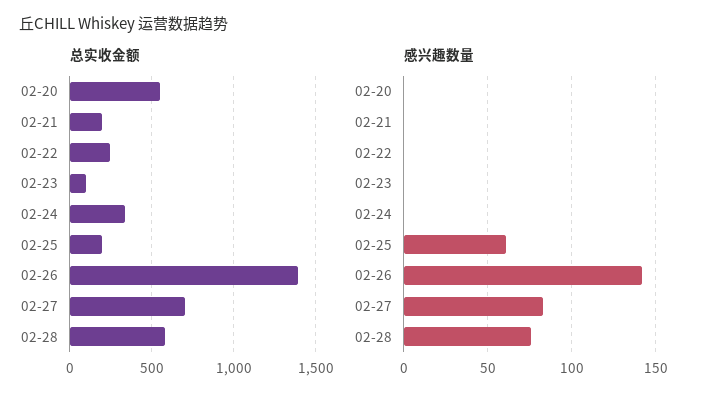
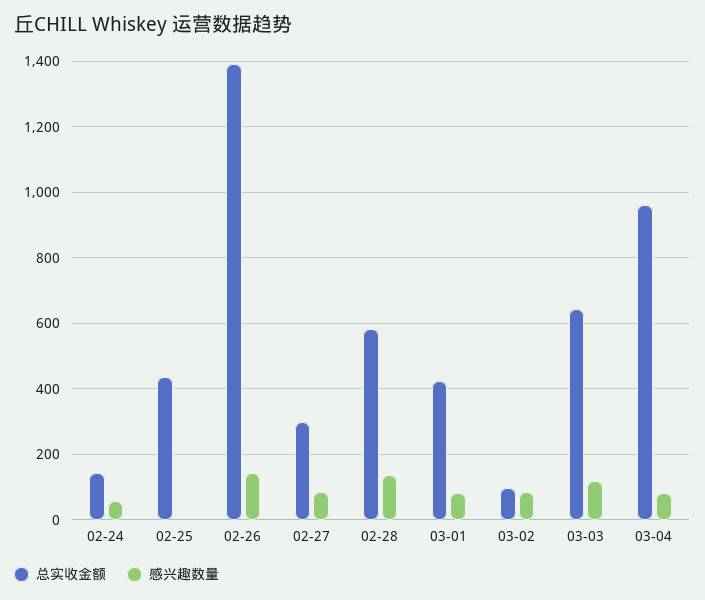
总实收金额, 02-20: 550 -> none
总实收金额, 02-21: 200 -> none
总实收金额, 02-22: 250 -> none
总实收金额, 02-23: 100 -> none
总实收金额, 02-24: 350 -> 140
总实收金额, 02-25: 200 -> 440
总实收金额, 02-27: 700 -> 300
感兴趣数量, 02-20: 0 -> none
感兴趣数量, 02-21: 0 -> none
感兴趣数量, 02-22: 0 -> none
感兴趣数量, 02-23: 0 -> none
感兴趣数量, 02-24: 0 -> 60
感兴趣数量, 02-25: 60 -> 0
感兴趣数量, 02-28: 75 -> 140
总实收金额, 03-01: none -> 420
感兴趣数量, 03-01: none -> 80
总实收金额, 03-02: none -> 100
感兴趣数量, 03-02: none -> 80
总实收金额, 03-03: none -> 640
感兴趣数量, 03-03: none -> 120
总实收金额, 03-04: none -> 960
感兴趣数量, 03-04: none -> 80

